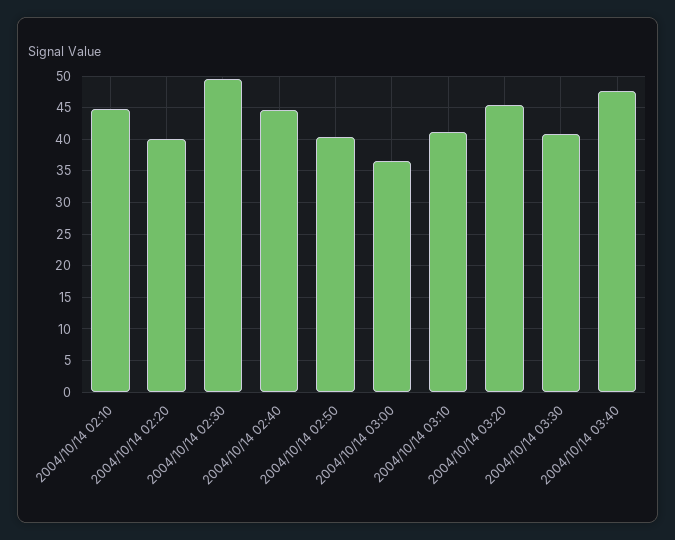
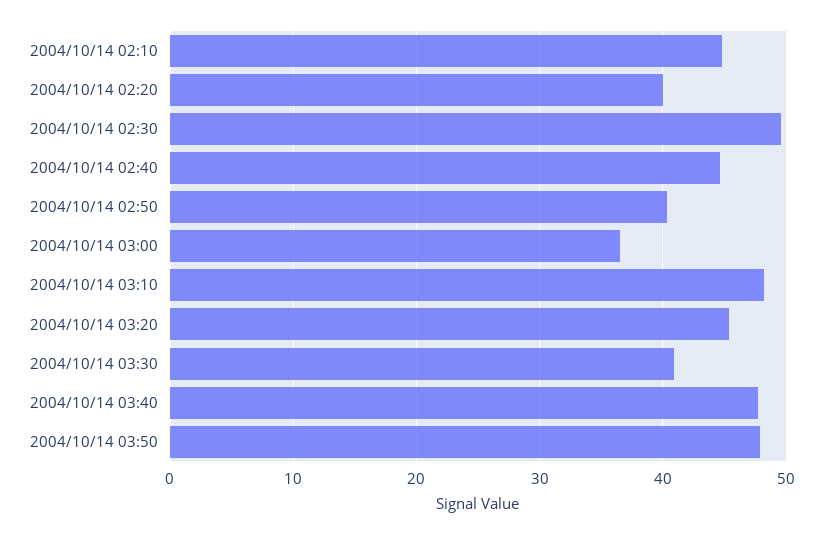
2004/10/14 03:10: 41 -> 48
2004/10/14 03:50: none -> 48

